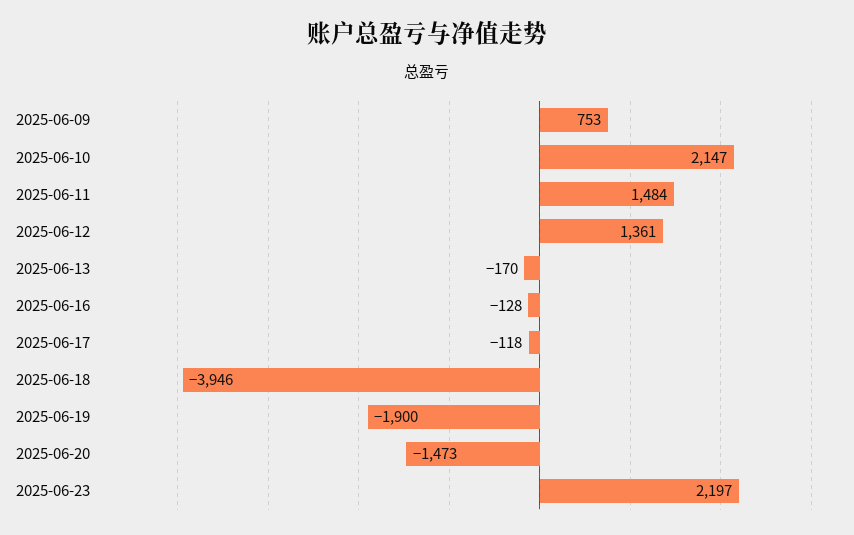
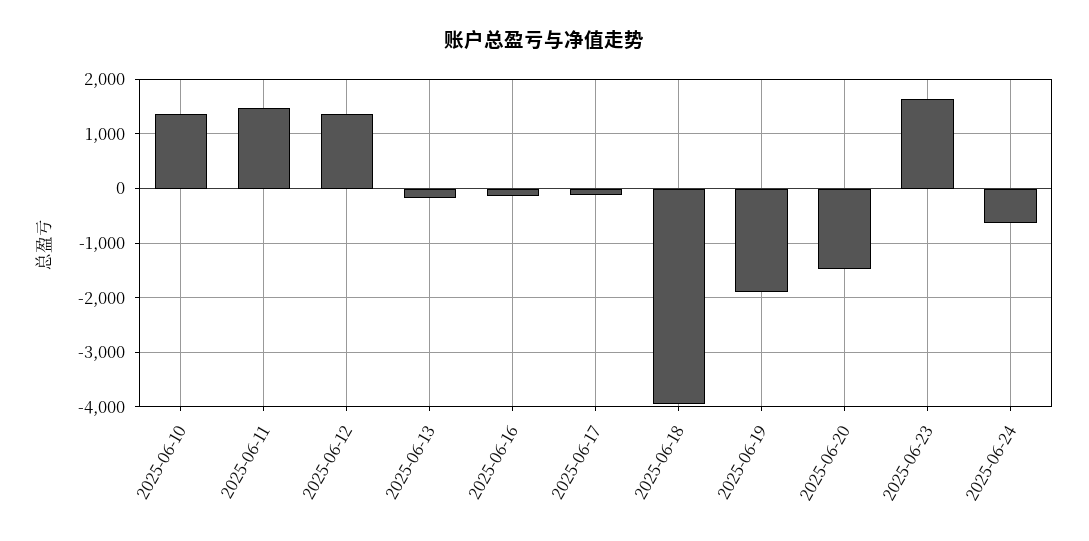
2025-06-09: 753 -> none
2025-06-10: 2147 -> 1400
2025-06-23: 2197 -> 1600
2025-06-24: none -> -600

